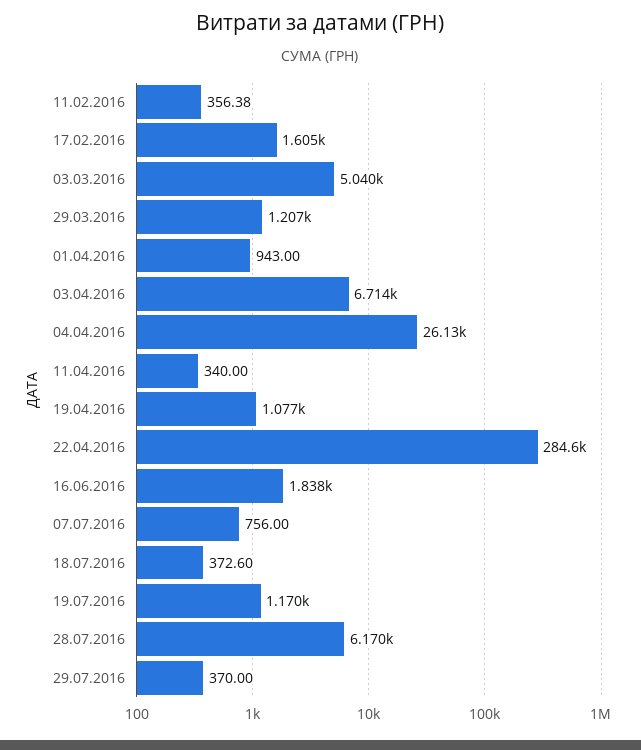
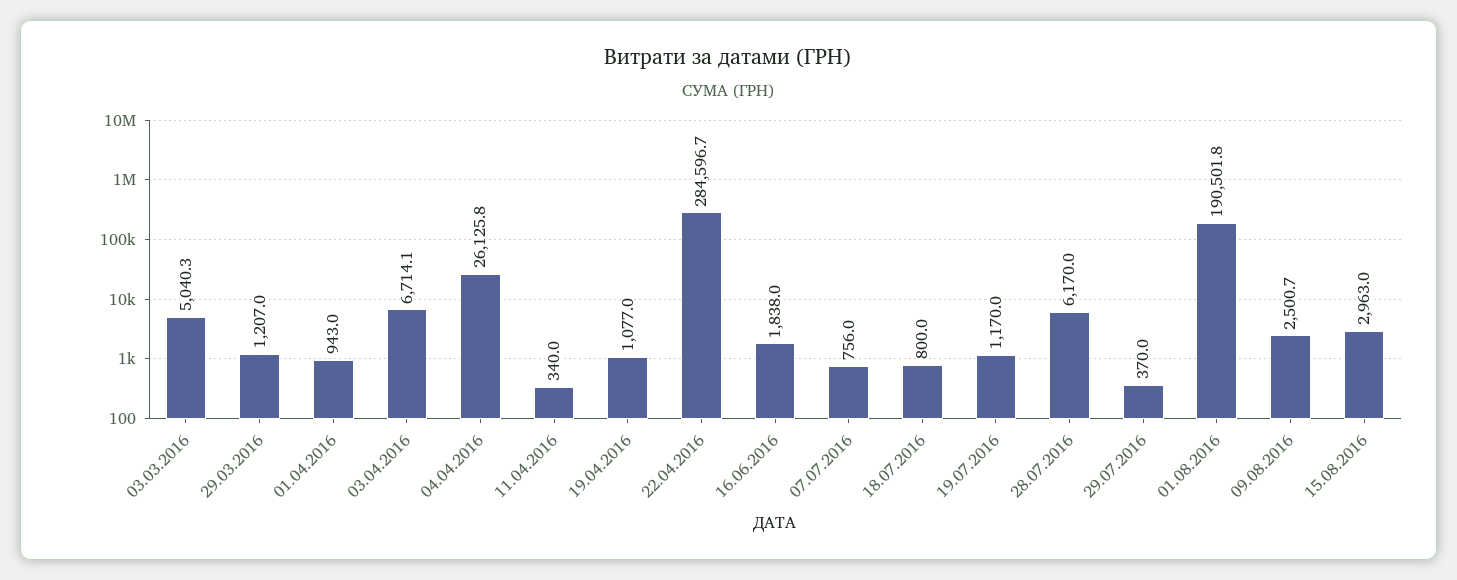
11.02.2016: 356.38 -> none
17.02.2016: 1605 -> none
18.07.2016: 372.6 -> 800
01.08.2016: none -> 190501.8
09.08.2016: none -> 2500.7
15.08.2016: none -> 2963

